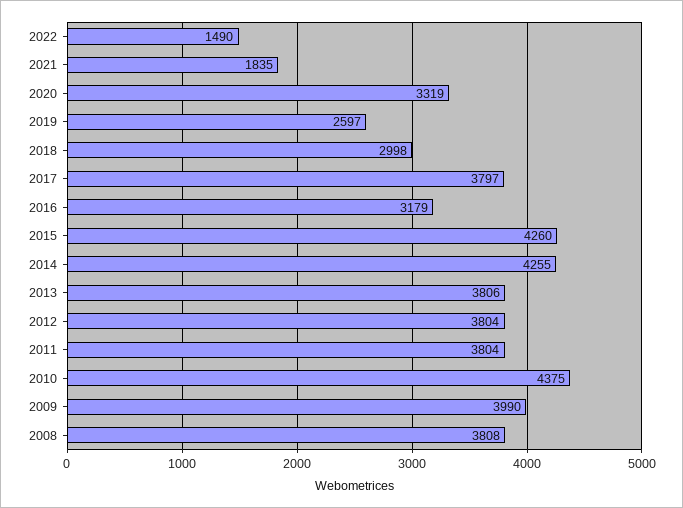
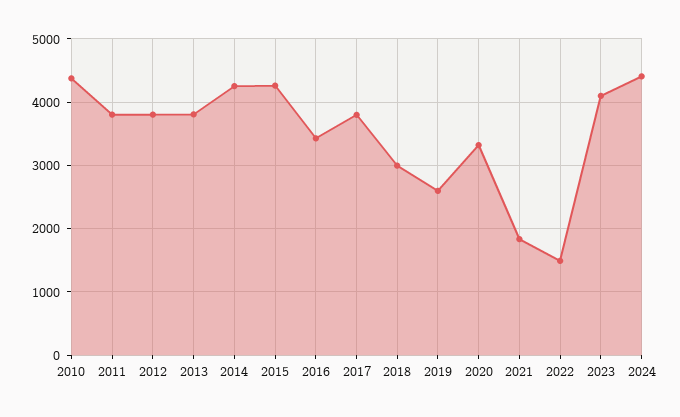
2016: 3179 -> 3400
2009: 3990 -> none
2008: 3808 -> none
2023: none -> 4100
2024: none -> 4400

